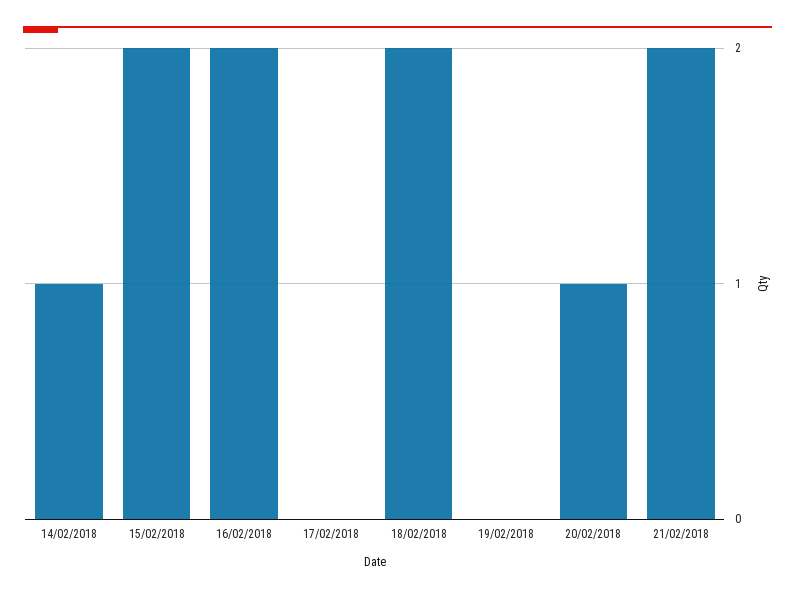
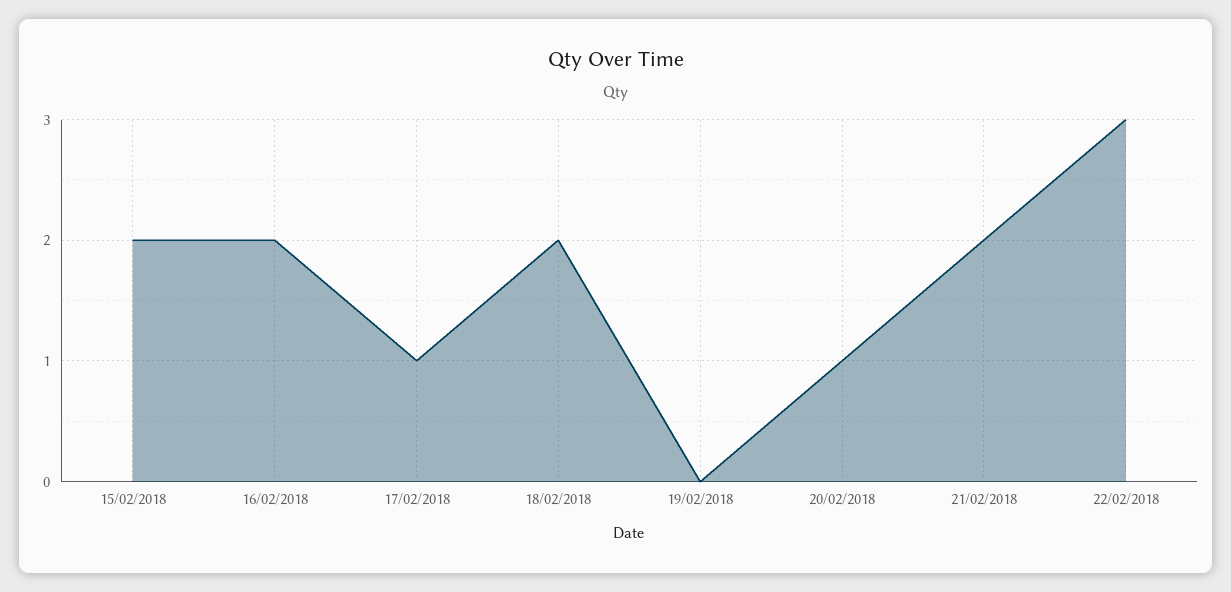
14/02/2018: 1 -> none
17/02/2018: 0 -> 1
22/02/2018: none -> 3

